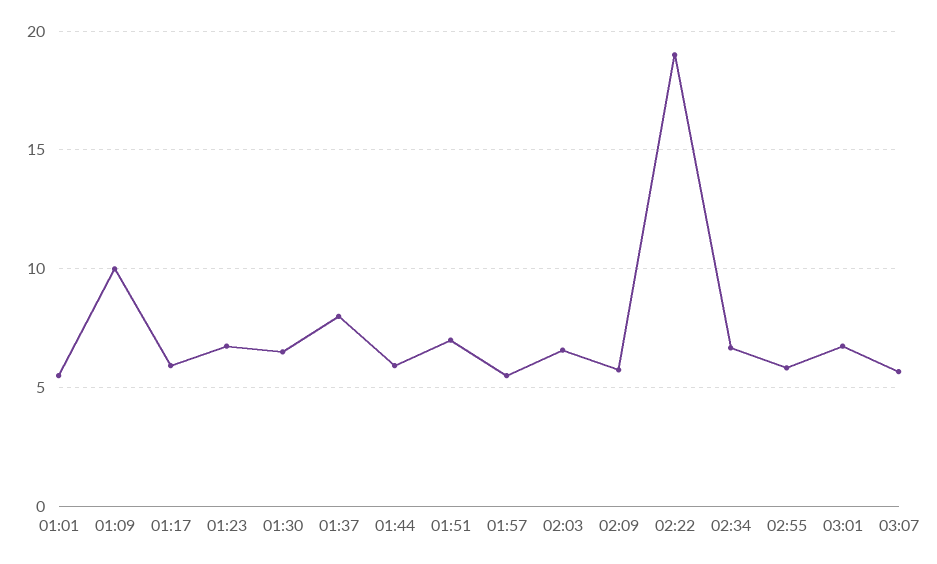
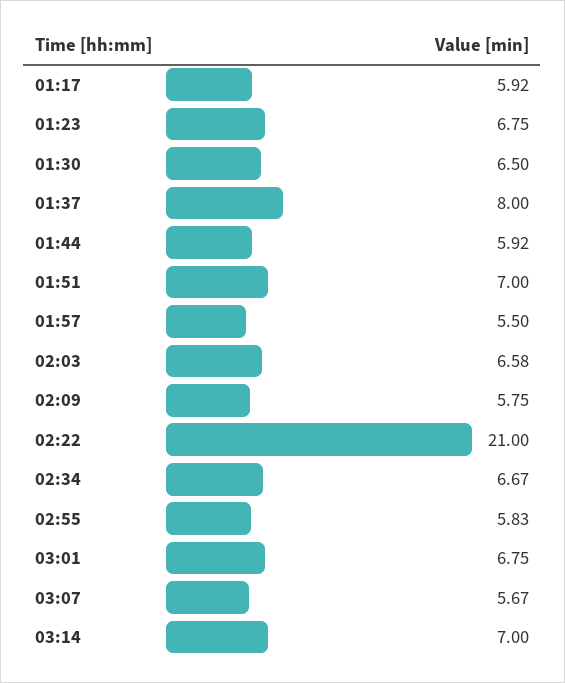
01:01: 5.5 -> none
01:09: 10 -> none
02:22: 19 -> 21
03:14: none -> 7

